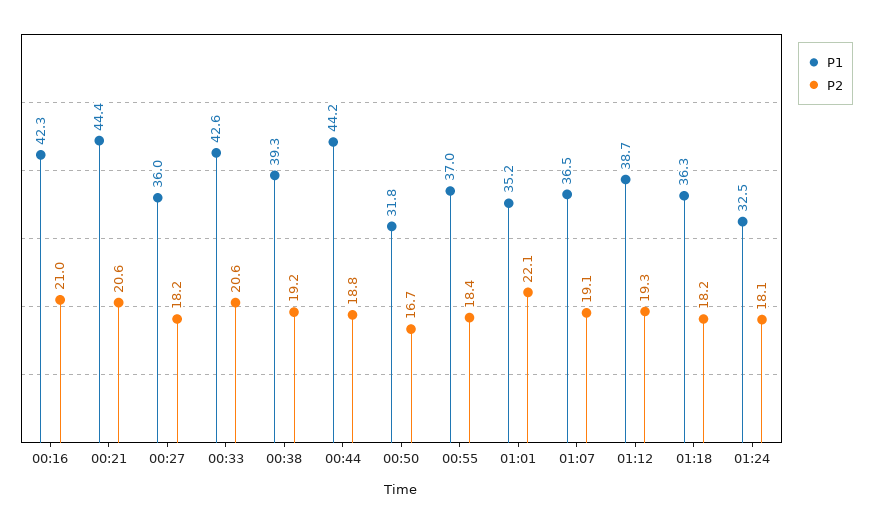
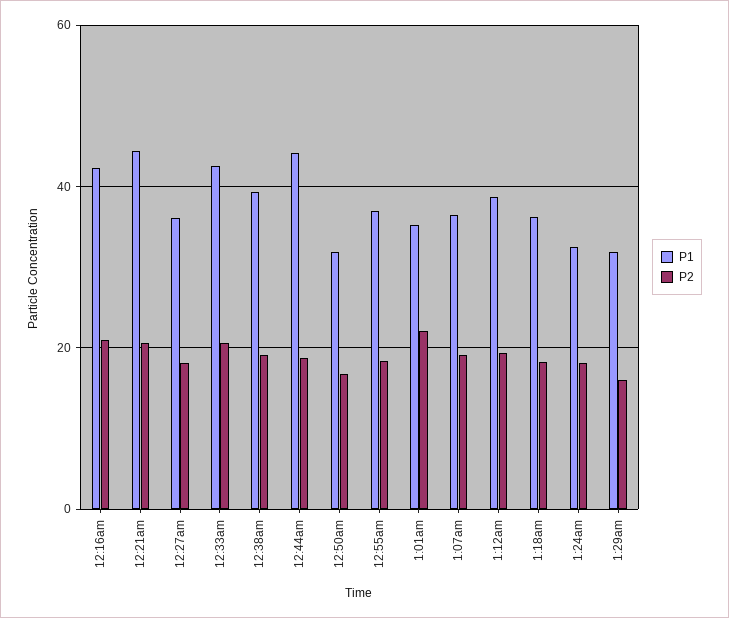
P1, 1:29am: none -> 32
P2, 1:29am: none -> 16

